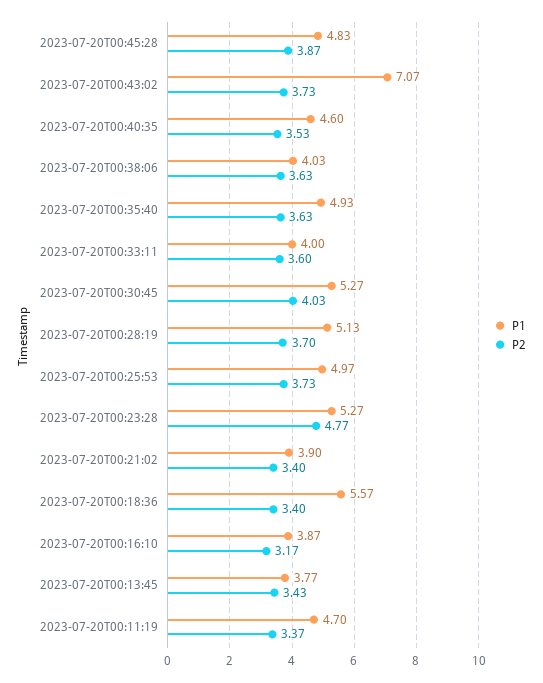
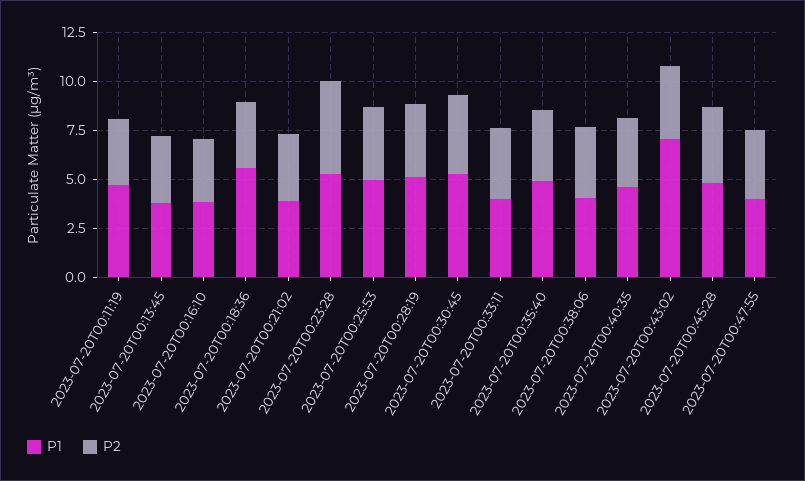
P1, 2023-07-20T00:47:55: none -> 4
P2, 2023-07-20T00:47:55: none -> 3.5

